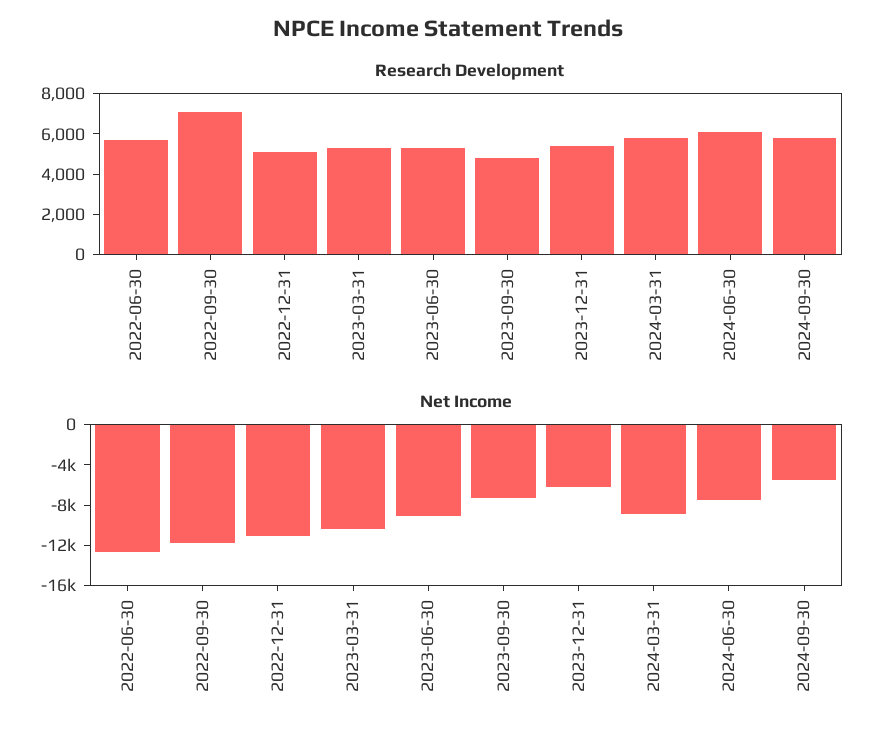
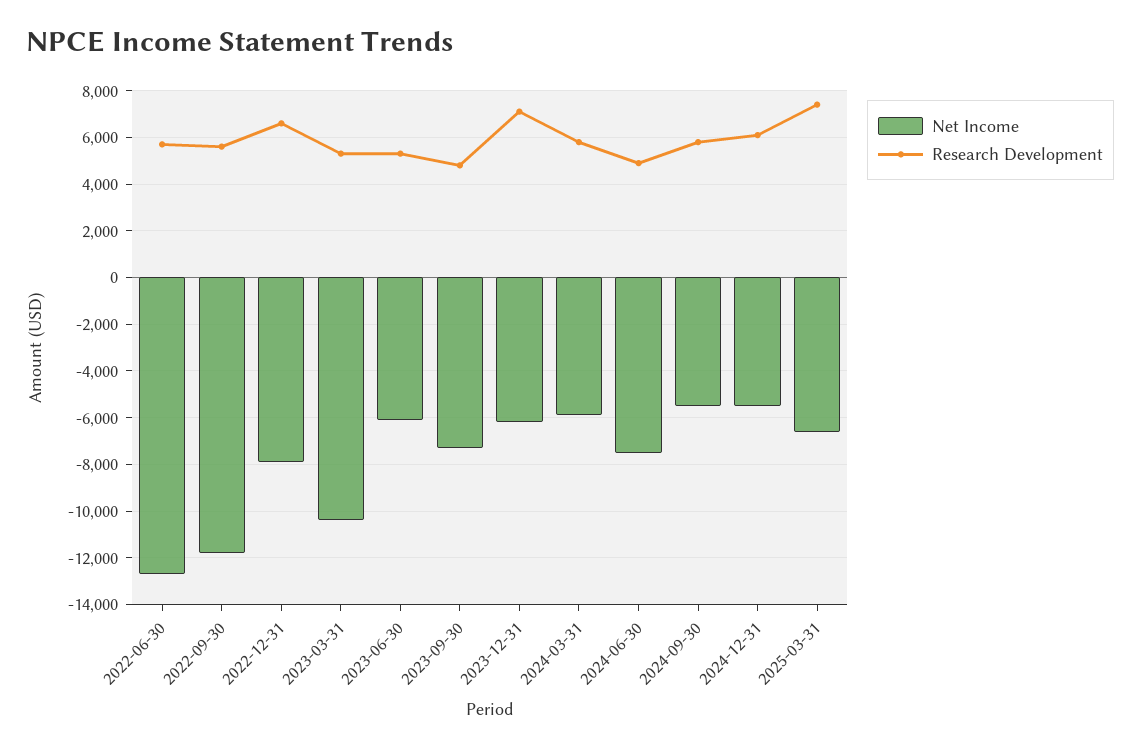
Research Development, 2022-09-30: 7000 -> 5500
Research Development, 2022-12-31: 5000 -> 6500
Research Development, 2023-12-31: 5500 -> 7000
Research Development, 2024-06-30: 6000 -> 5000
Net Income, 2022-12-31: -11000 -> -8000
Net Income, 2023-06-30: -9000 -> -6000
Net Income, 2024-03-31: -9000 -> -6000
Net Income, 2024-12-31: none -> -5500
Research Development, 2024-12-31: none -> 6000
Net Income, 2025-03-31: none -> -6500
Research Development, 2025-03-31: none -> 7500

